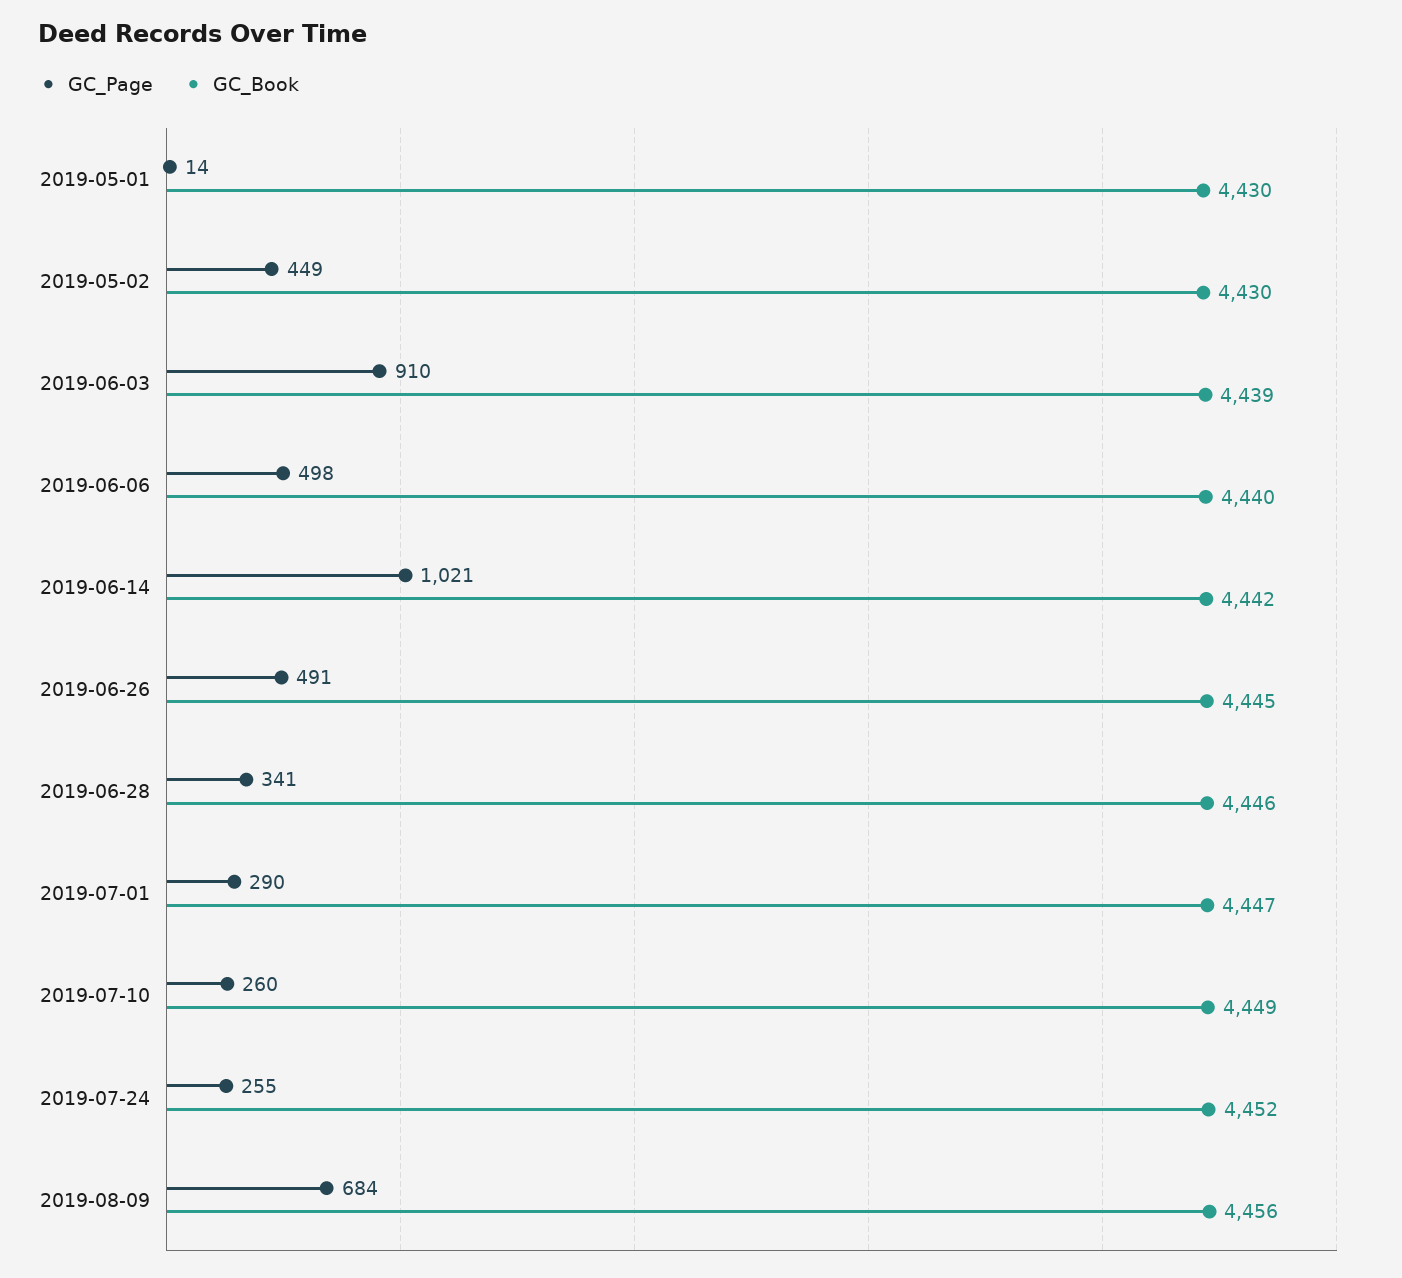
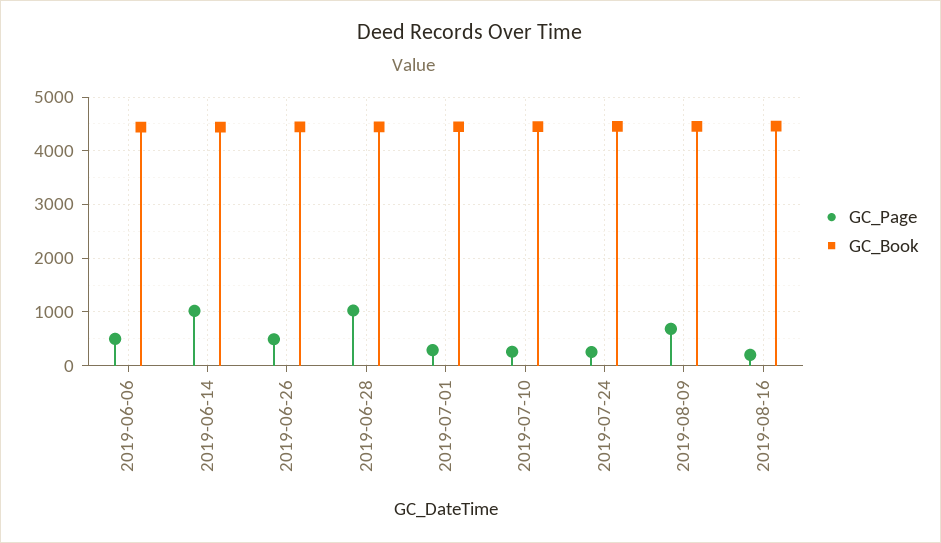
GC_Page, 2019-05-01: 14 -> none
GC_Book, 2019-05-01: 4430 -> none
GC_Page, 2019-05-02: 449 -> none
GC_Book, 2019-05-02: 4430 -> none
GC_Page, 2019-06-03: 910 -> none
GC_Book, 2019-06-03: 4439 -> none
GC_Page, 2019-06-28: 341 -> 1000
GC_Page, 2019-08-16: none -> 200
GC_Book, 2019-08-16: none -> 4400

